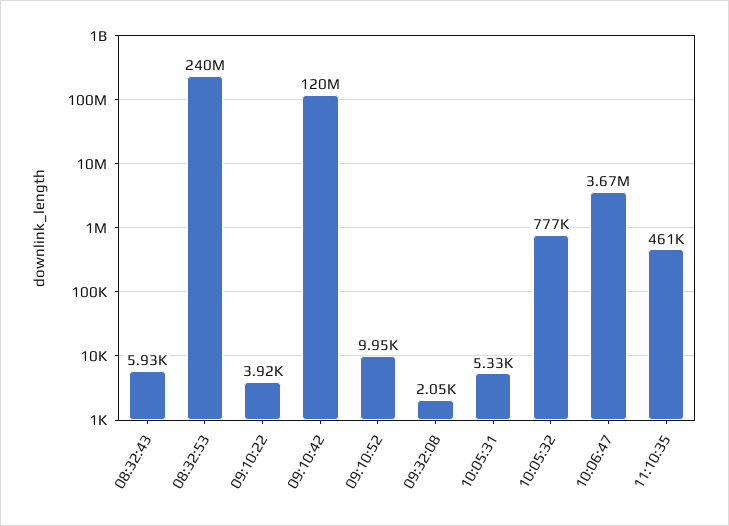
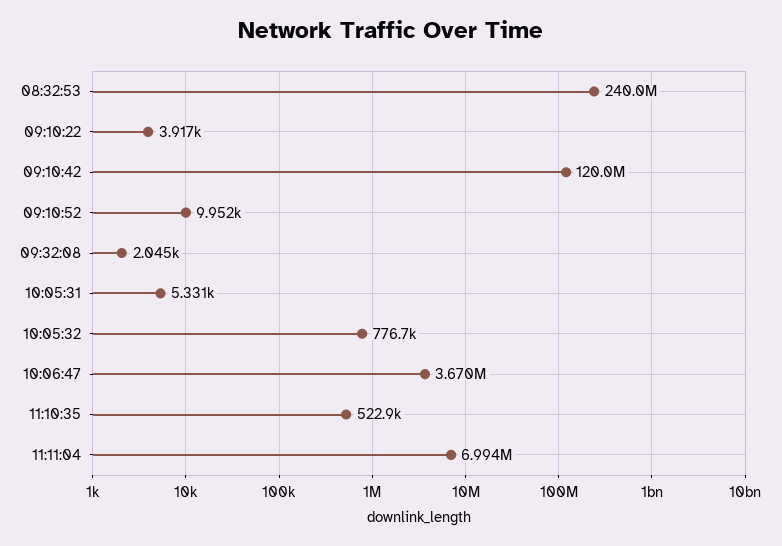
08:32:43: 5930 -> none
11:10:35: 461000 -> 522900
11:11:04: none -> 6994000

